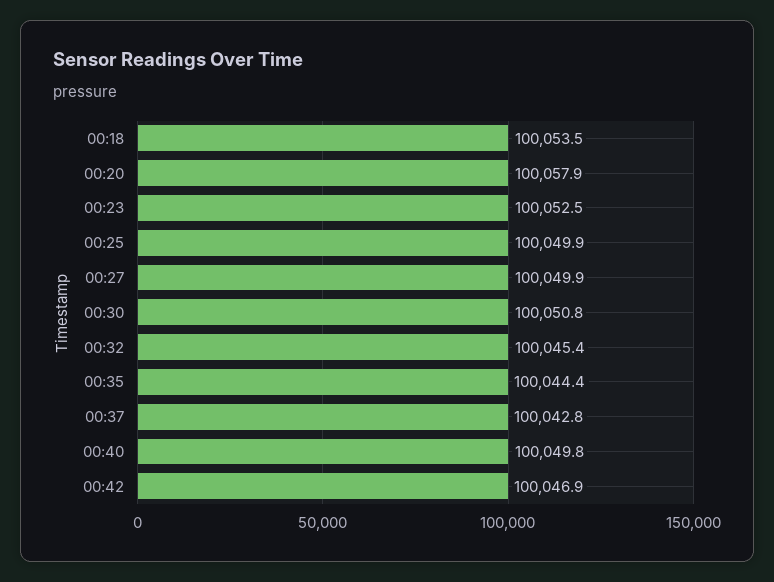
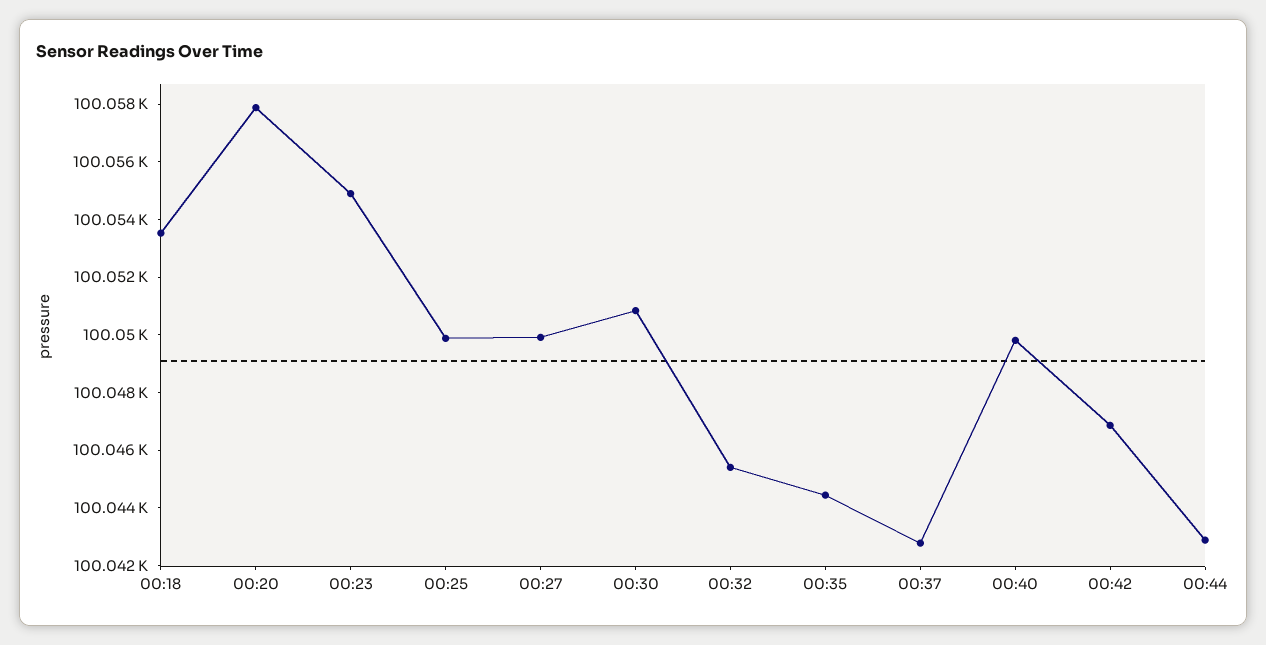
00:23: 100052.5 -> 100055
00:44: none -> 100043

